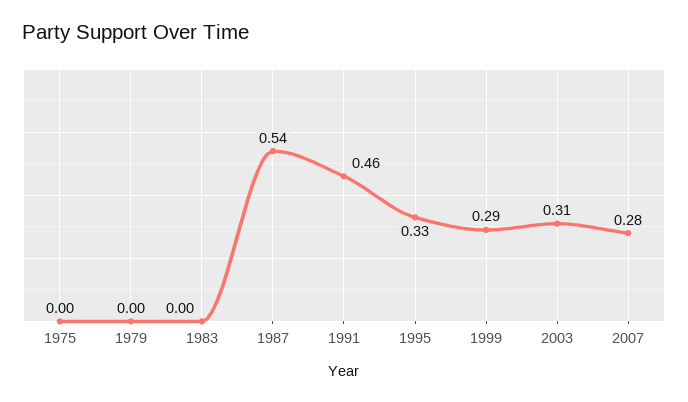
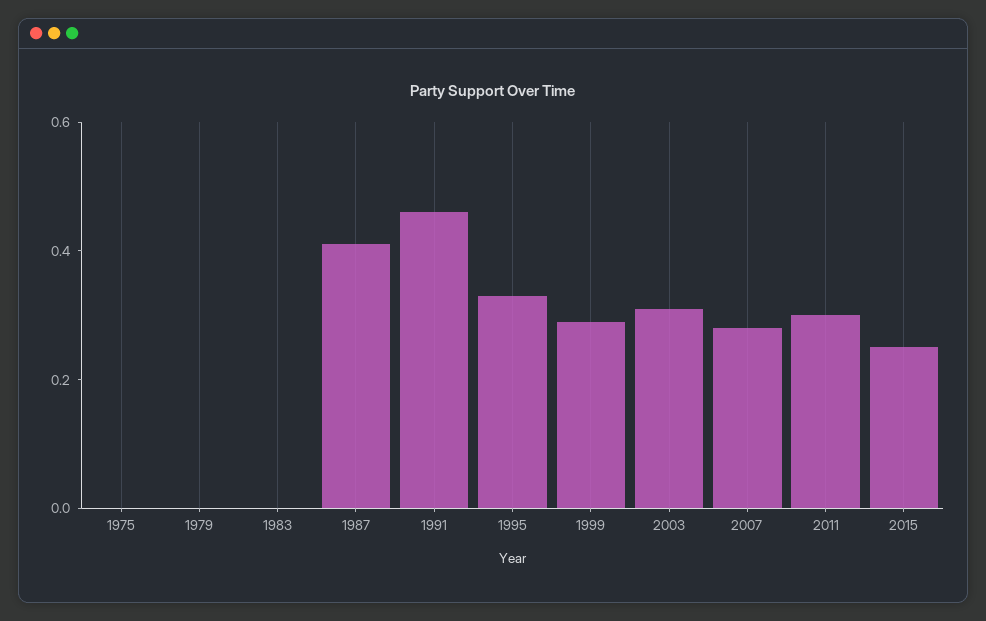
1987: 0.54 -> 0.4
2011: none -> 0.3
2015: none -> 0.25

